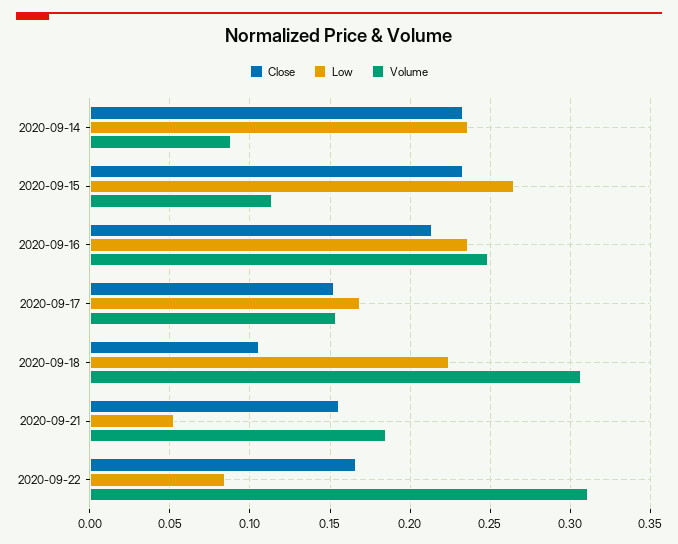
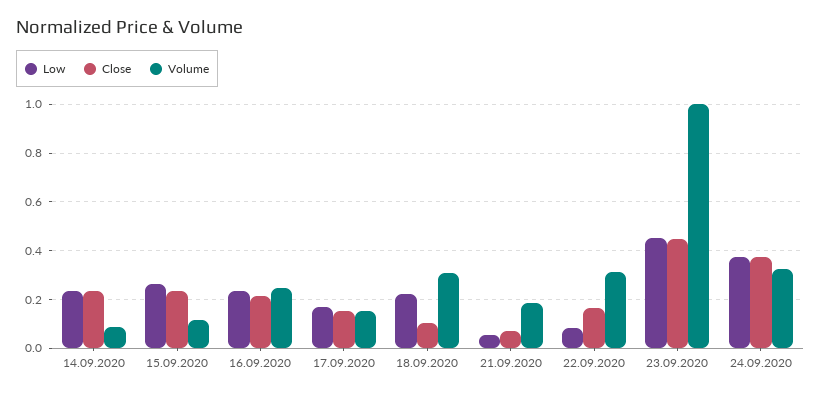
Close, 2020-09-21: 0.155 -> 0.075
Low, 23.09.2020: none -> 0.45
Close, 23.09.2020: none -> 0.45
Volume, 23.09.2020: none -> 1
Low, 24.09.2020: none -> 0.375
Close, 24.09.2020: none -> 0.375
Volume, 24.09.2020: none -> 0.325

